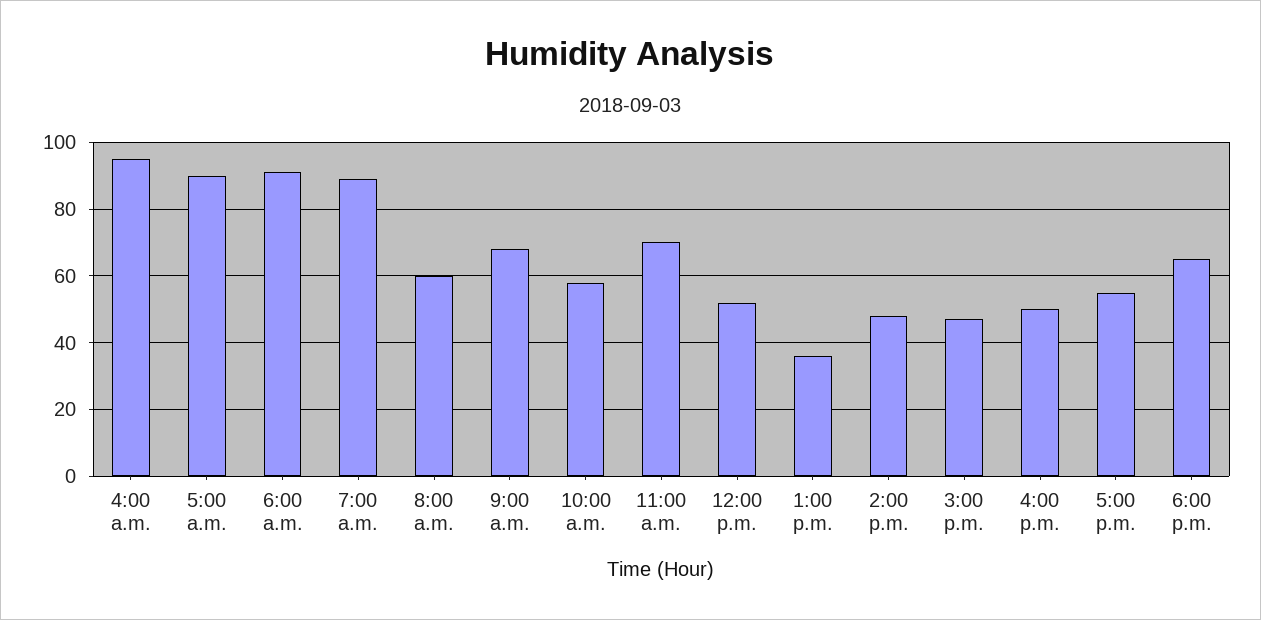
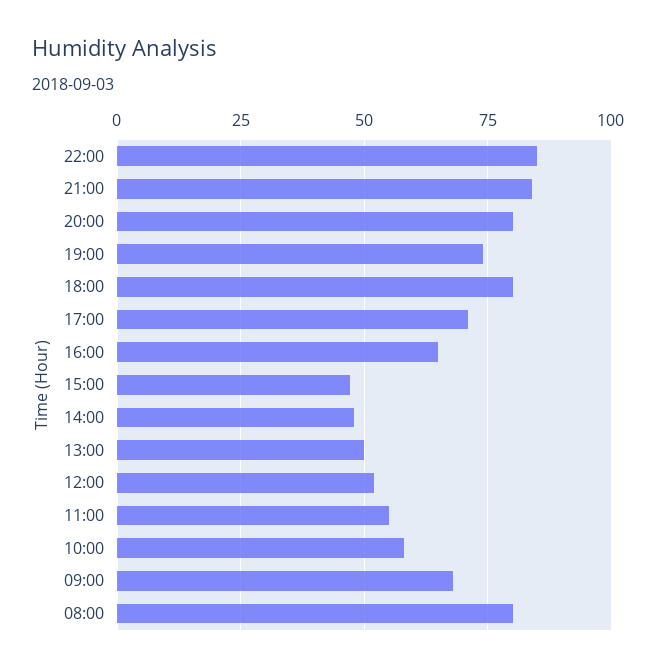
4:00 a.m.: 95 -> none
5:00 a.m.: 90 -> none
6:00 a.m.: 90 -> none
7:00 a.m.: 90 -> none
8:00 a.m.: 60 -> 80
11:00 a.m.: 70 -> 55
1:00 p.m.: 35 -> 50
4:00 p.m.: 50 -> 65
5:00 p.m.: 55 -> 70
6:00 p.m.: 65 -> 80
22:00: none -> 85
21:00: none -> 85
20:00: none -> 80
19:00: none -> 75

